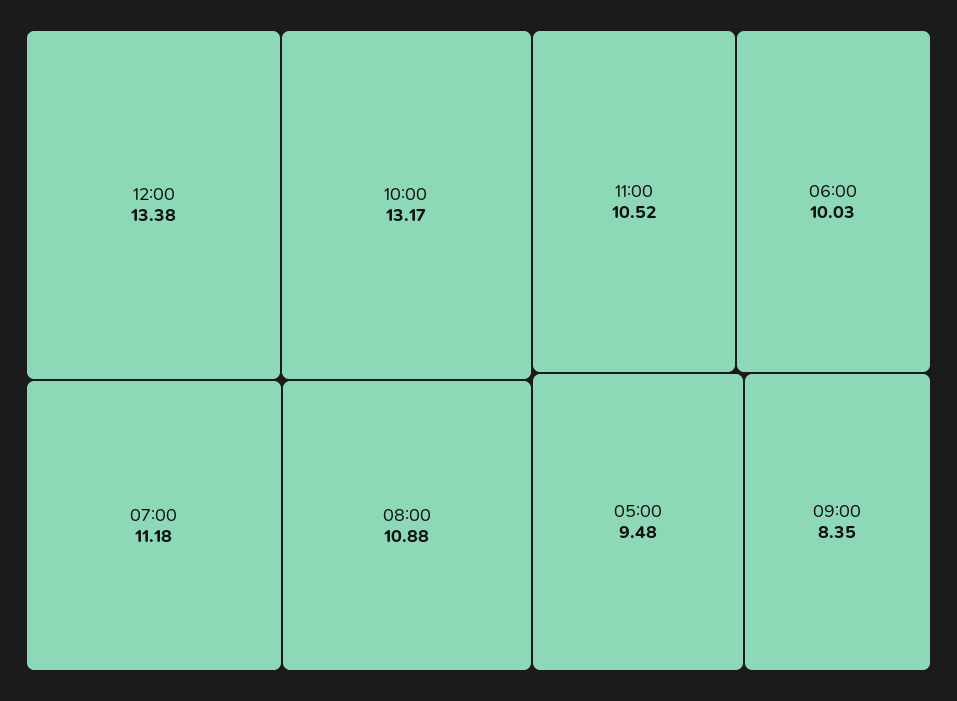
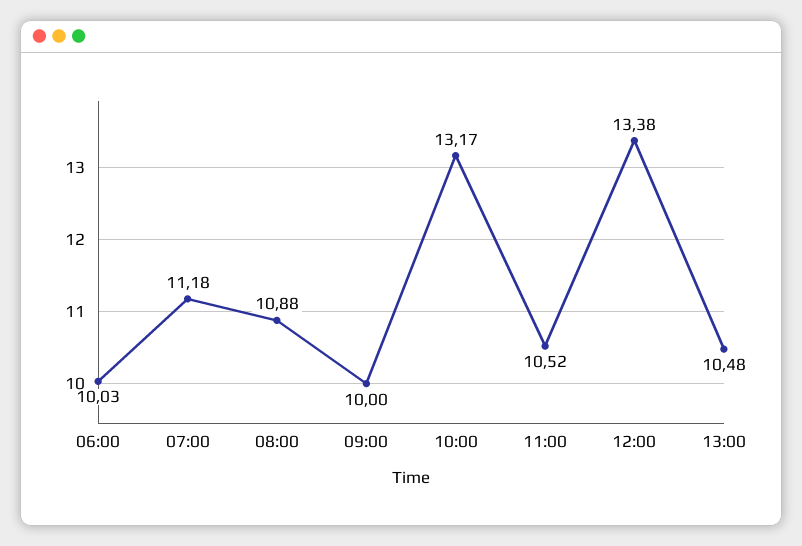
05:00: 9.48 -> none
09:00: 8.35 -> 10
13:00: none -> 10.48

